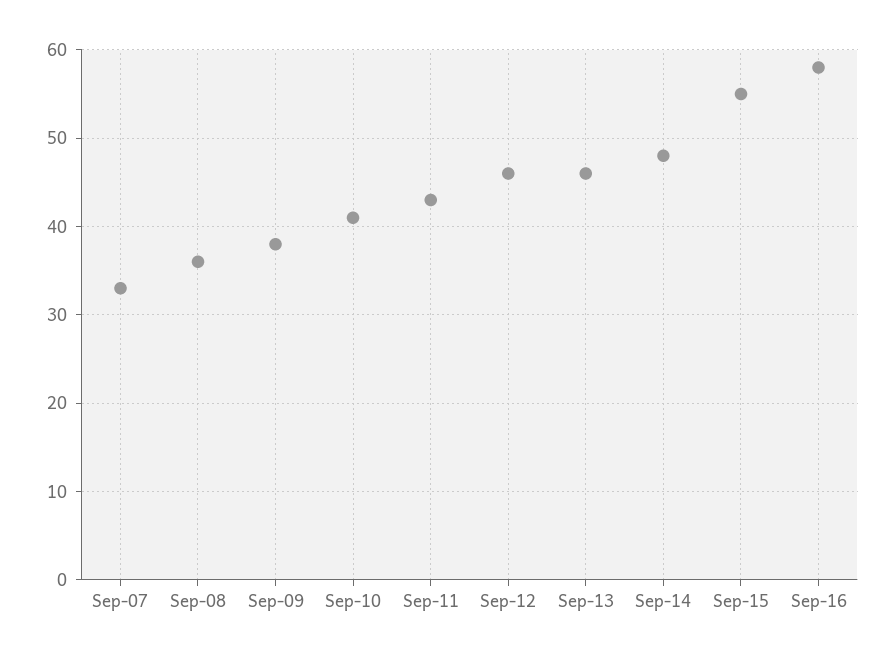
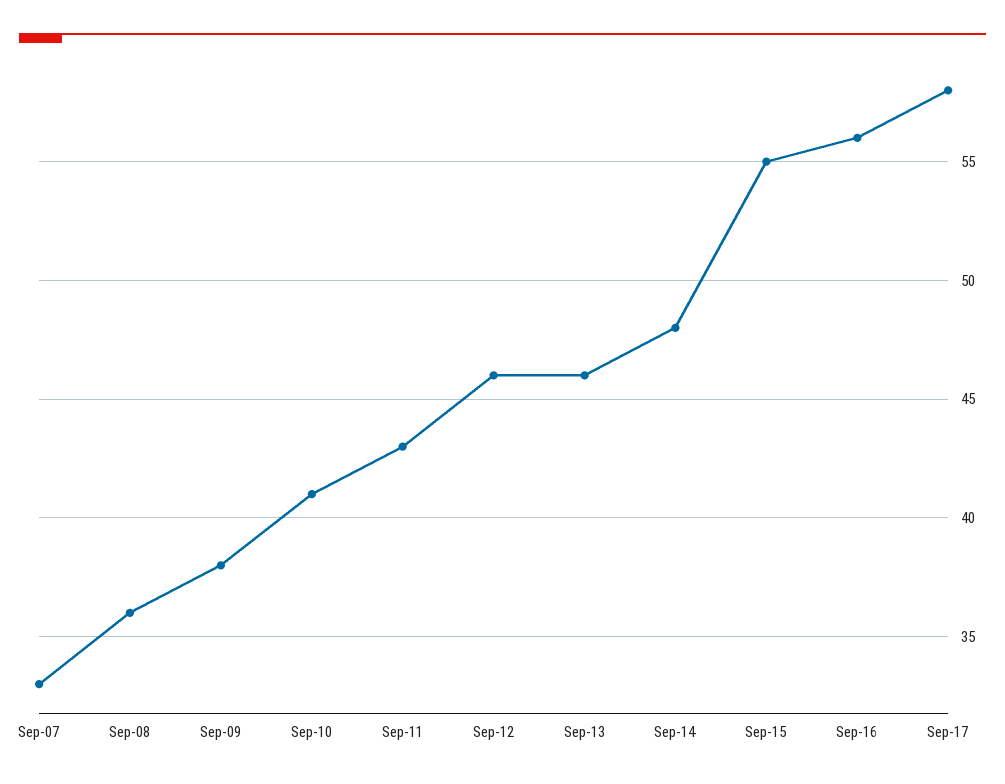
Sep-16: 58 -> 56
Sep-17: none -> 58

